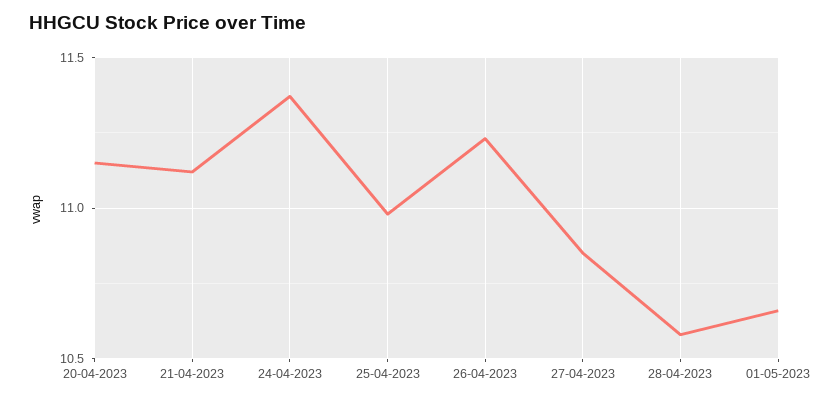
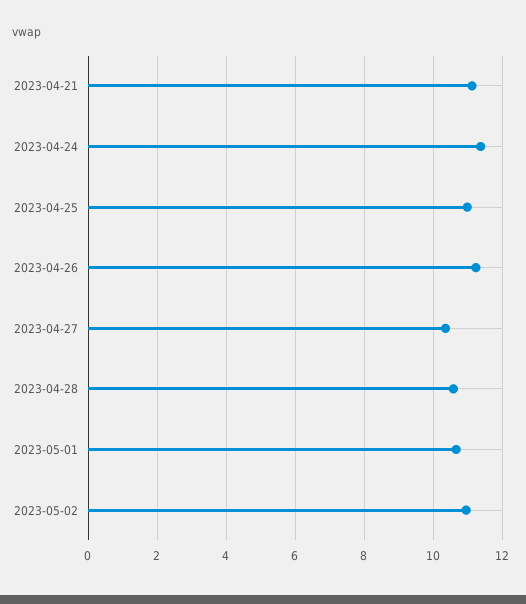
20-04-2023: 11.15 -> none
27-04-2023: 10.85 -> 10.4
2023-05-02: none -> 11

